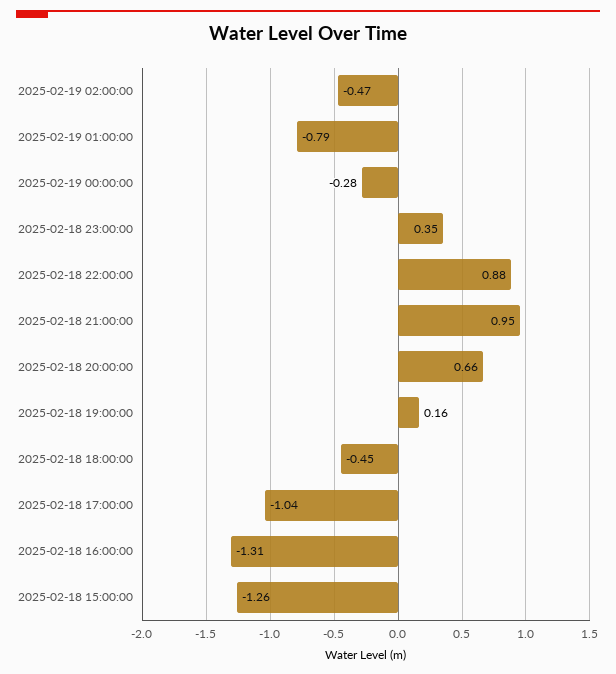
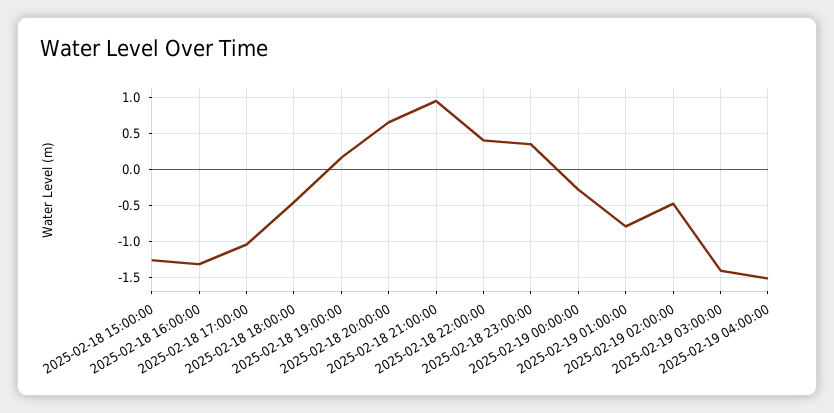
2025-02-18 22:00:00: 0.88 -> 0.4
2025-02-19 03:00:00: none -> -1.4
2025-02-19 04:00:00: none -> -1.5

